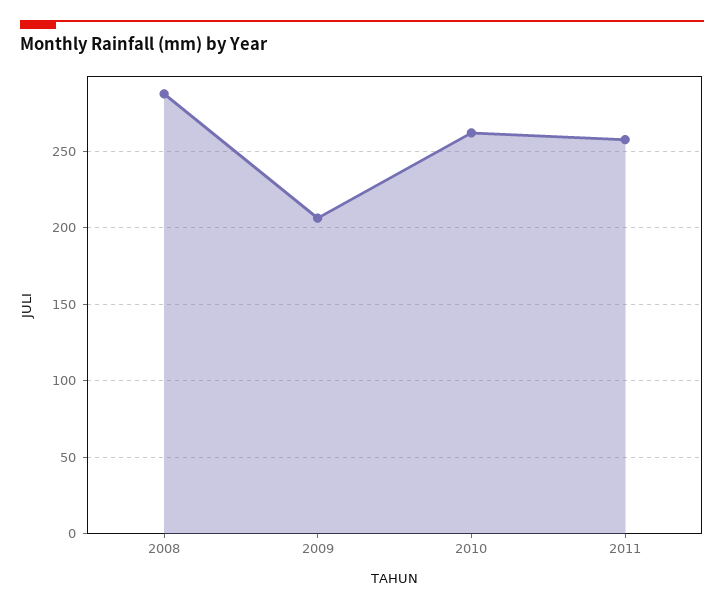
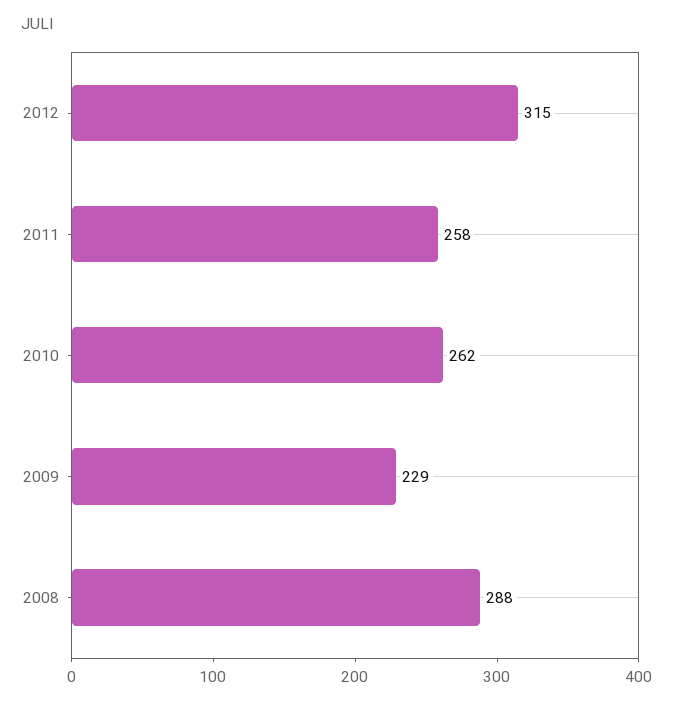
2009: 205 -> 229
2012: none -> 315

